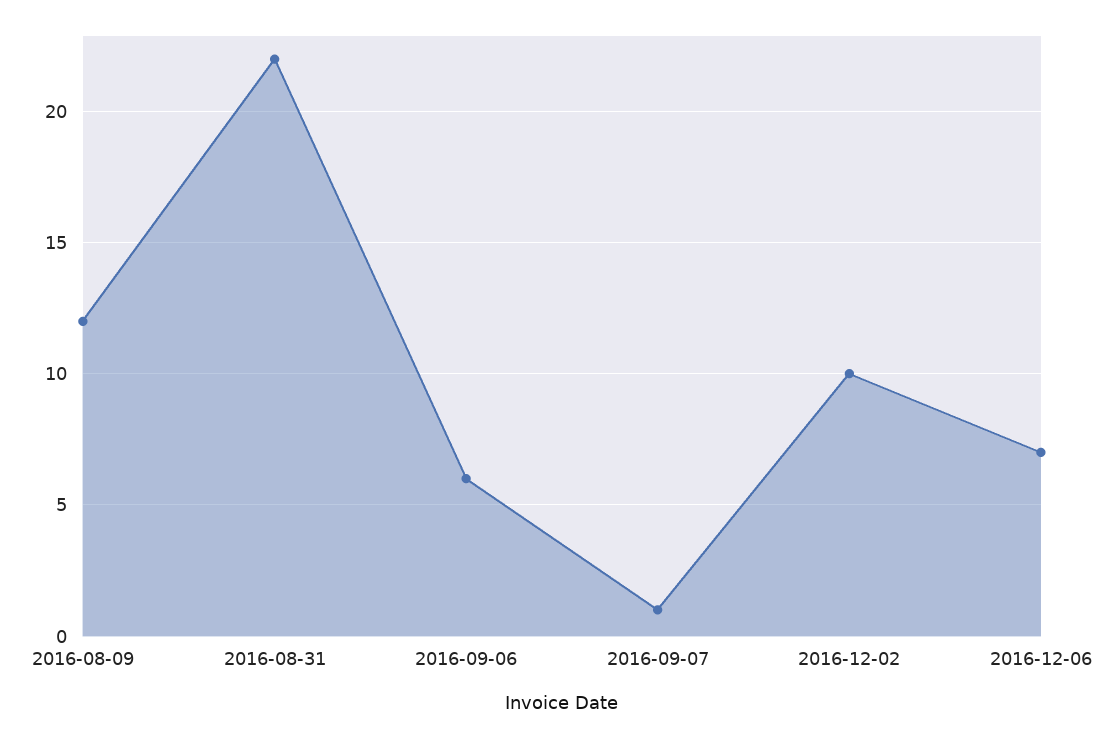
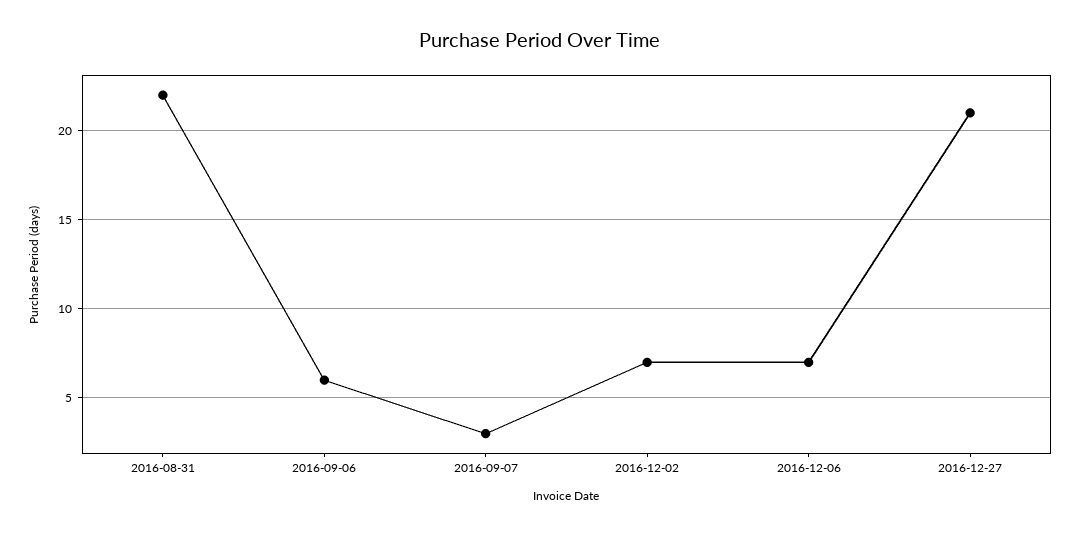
2016-08-09: 12 -> none
2016-09-07: 1 -> 3
2016-12-02: 10 -> 7
2016-12-27: none -> 21

